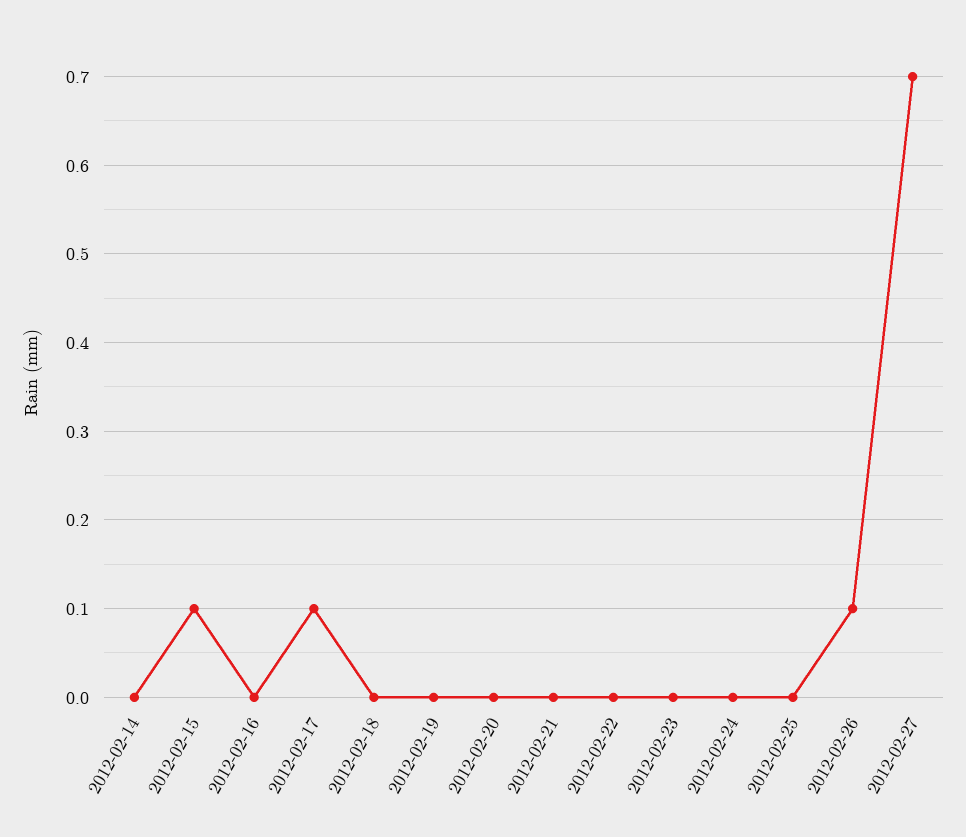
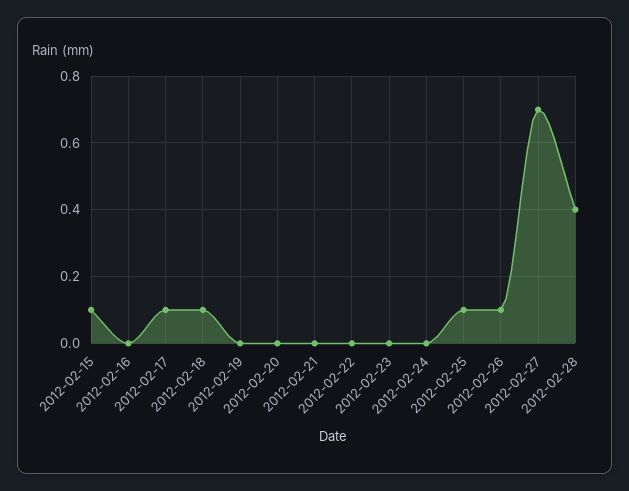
2012-02-14: 0 -> none
2012-02-18: 0 -> 0.1
2012-02-25: 0 -> 0.1
2012-02-28: none -> 0.4

